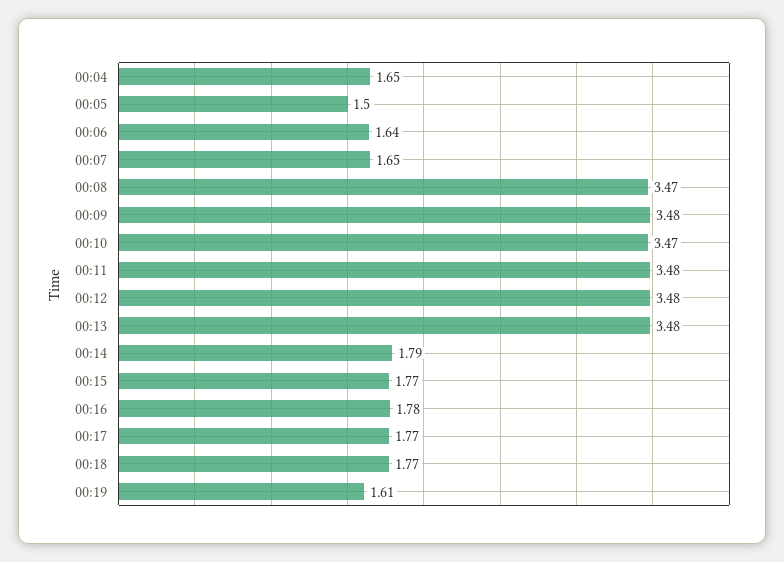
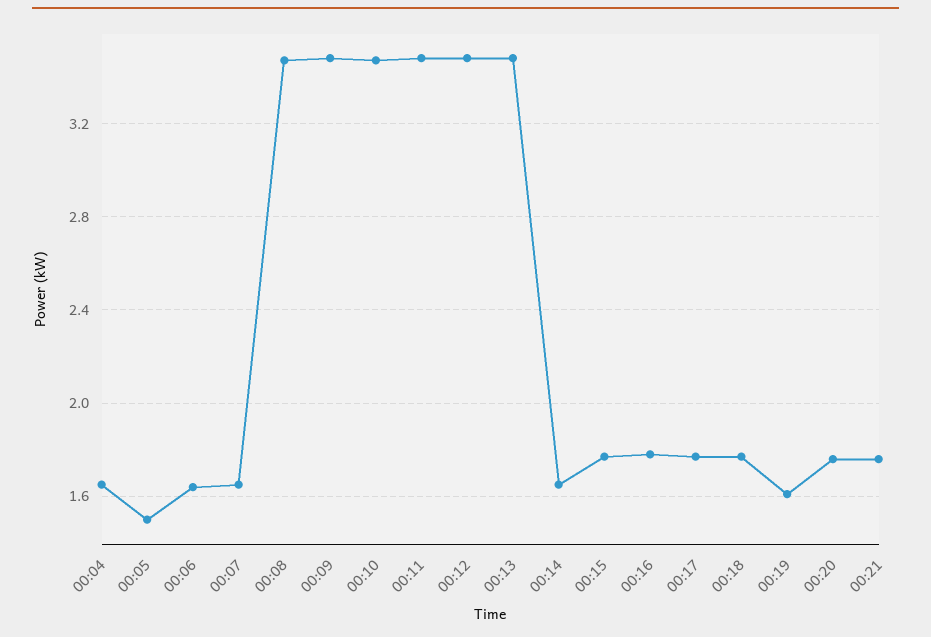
00:14: 1.79 -> 1.65
00:20: none -> 1.75
00:21: none -> 1.75

